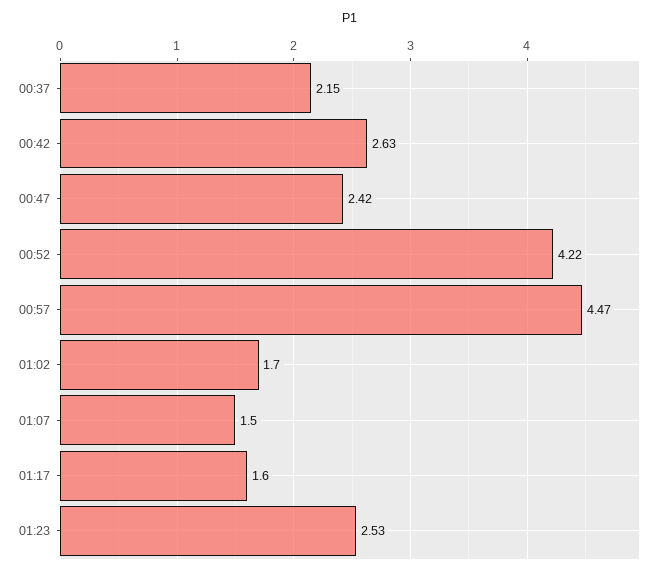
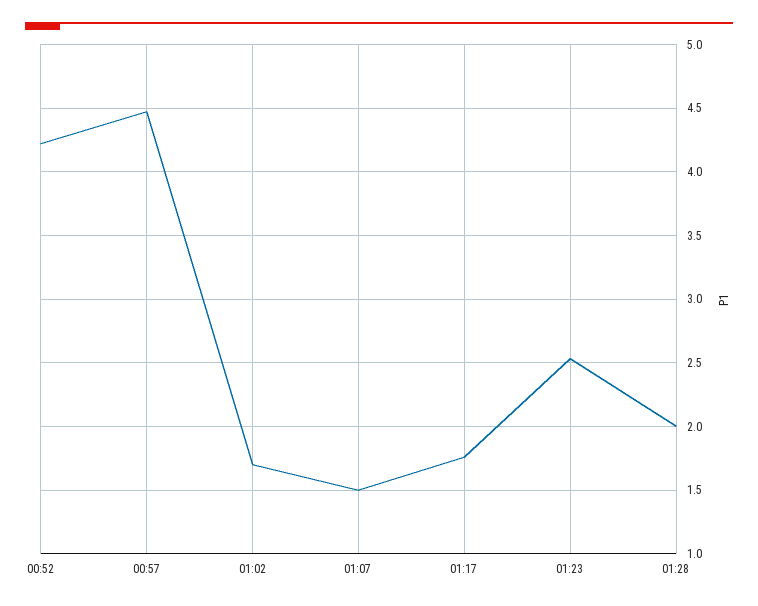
00:37: 2.15 -> none
00:42: 2.63 -> none
00:47: 2.42 -> none
01:17: 1.6 -> 1.75
01:28: none -> 2

